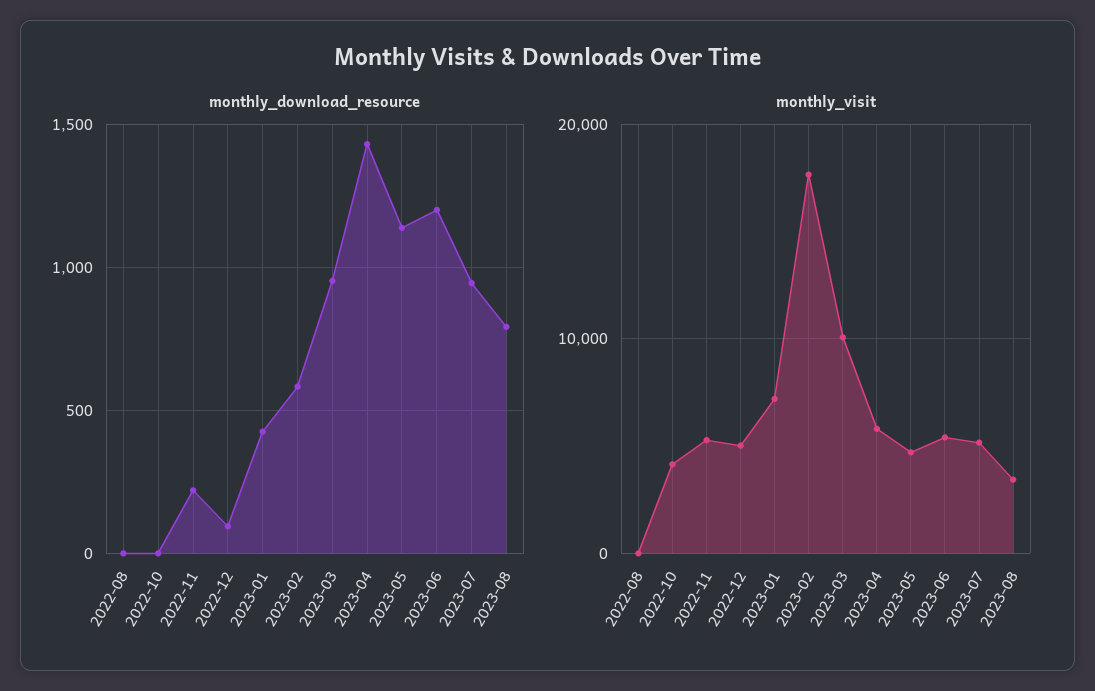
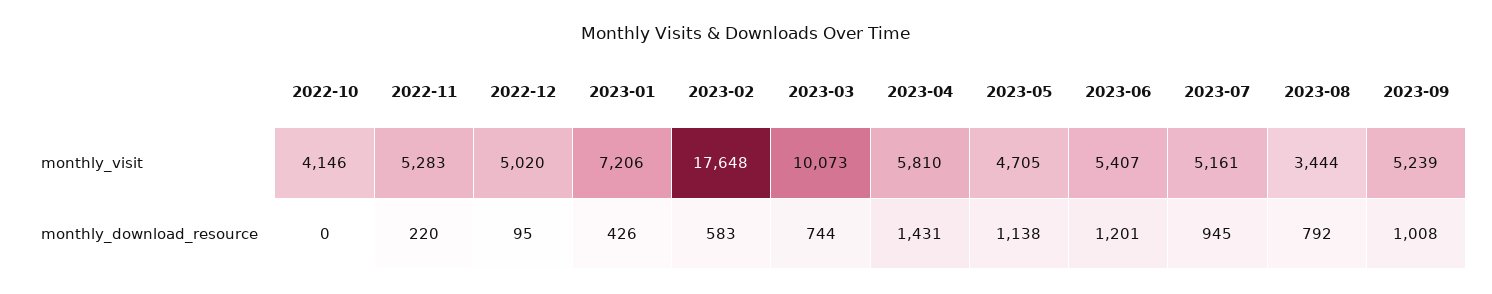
monthly_download_resource, 2022-08: 0 -> none
monthly_download_resource, 2023-03: 950 -> 744
monthly_visit, 2022-08: 0 -> none
monthly_visit, 2023-09: none -> 5239
monthly_download_resource, 2023-09: none -> 1008

